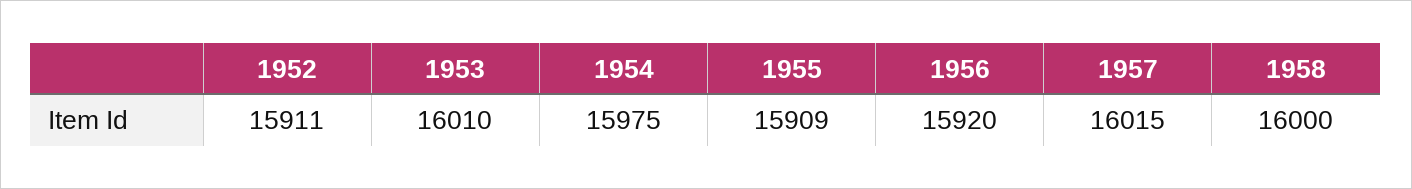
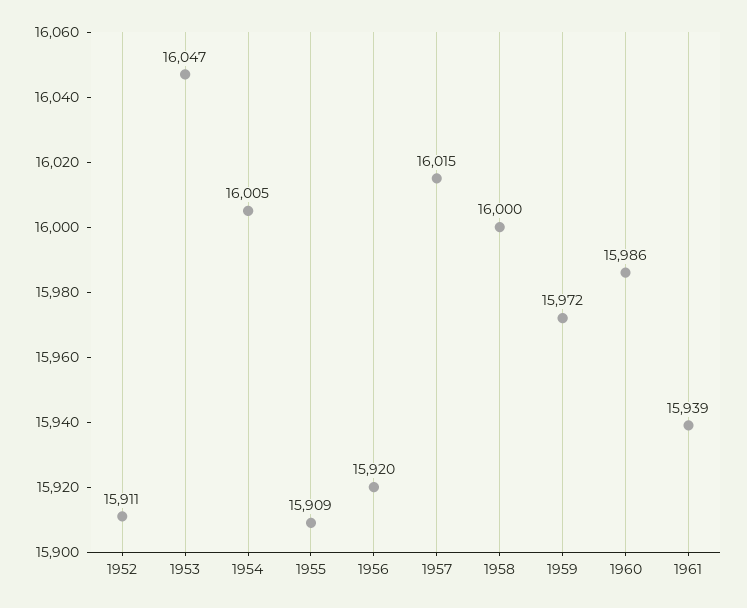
1953: 16010 -> 16047
1954: 15975 -> 16005
1959: none -> 15972
1960: none -> 15986
1961: none -> 15939

